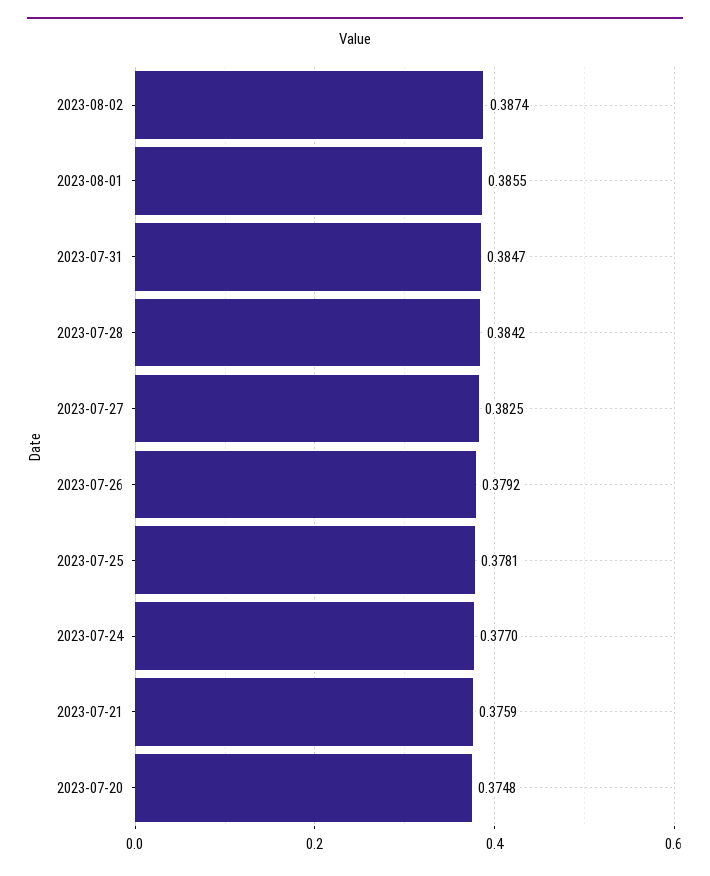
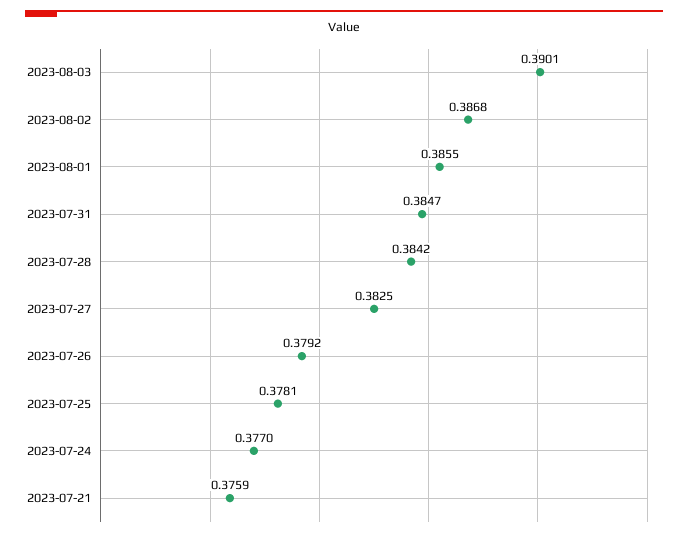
2023-08-02: 0.3874 -> 0.3868
2023-07-20: 0.3748 -> none
2023-08-03: none -> 0.3901

